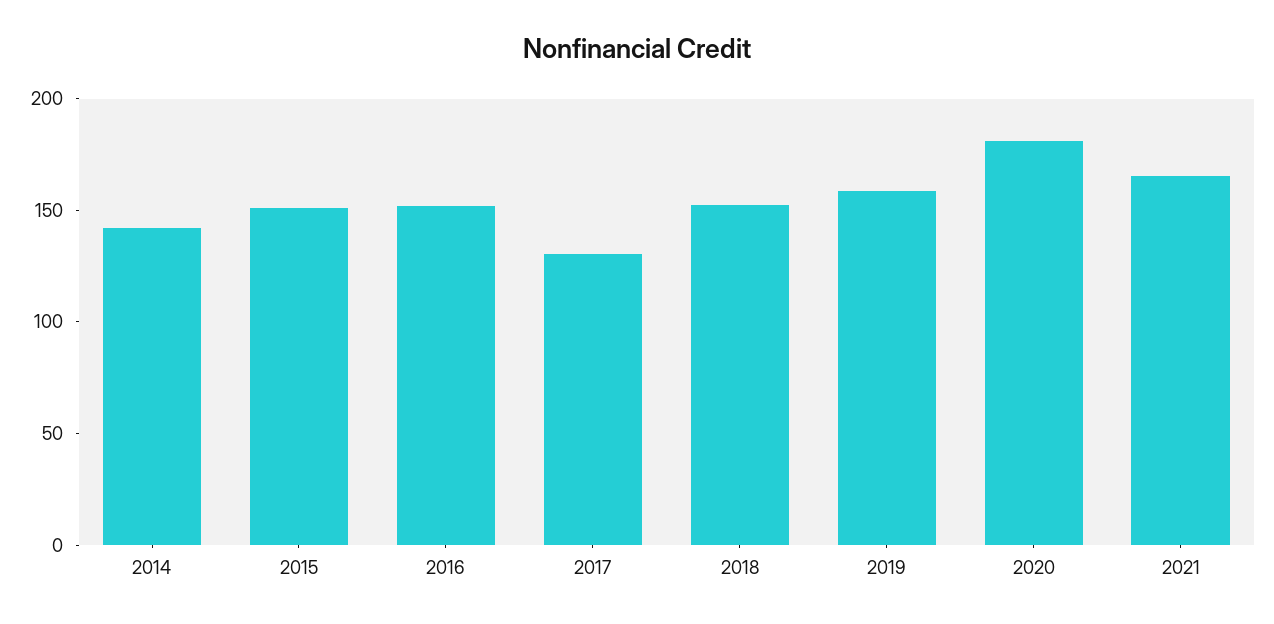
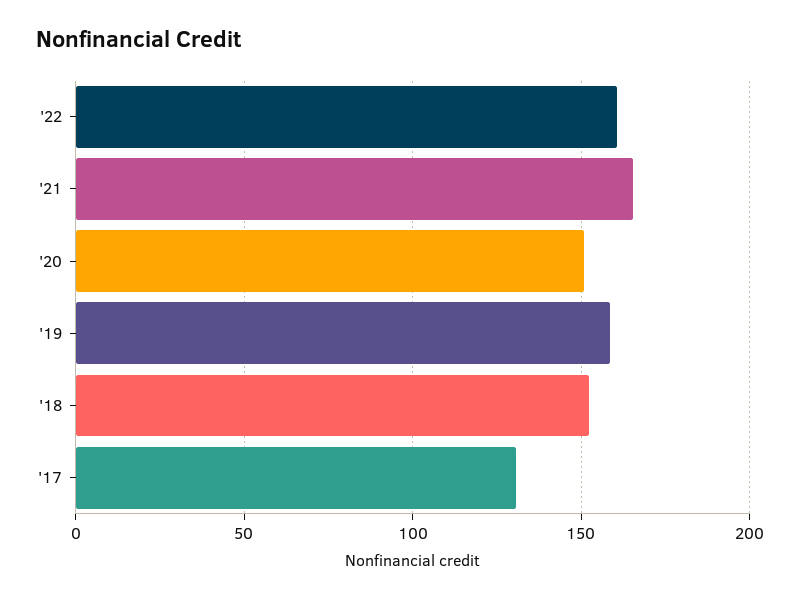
2014: 140 -> none
2015: 150 -> none
2016: 150 -> none
2020: 180 -> 150
'22: none -> 160

